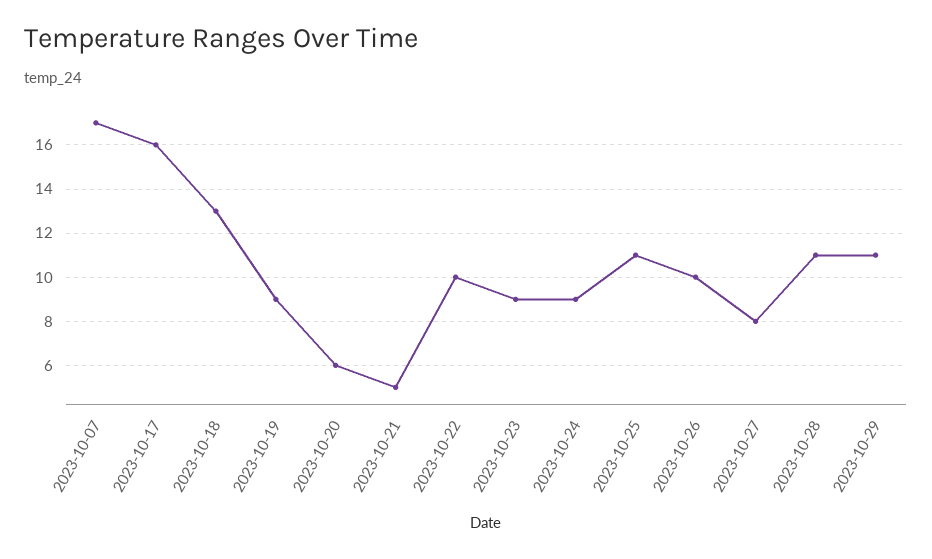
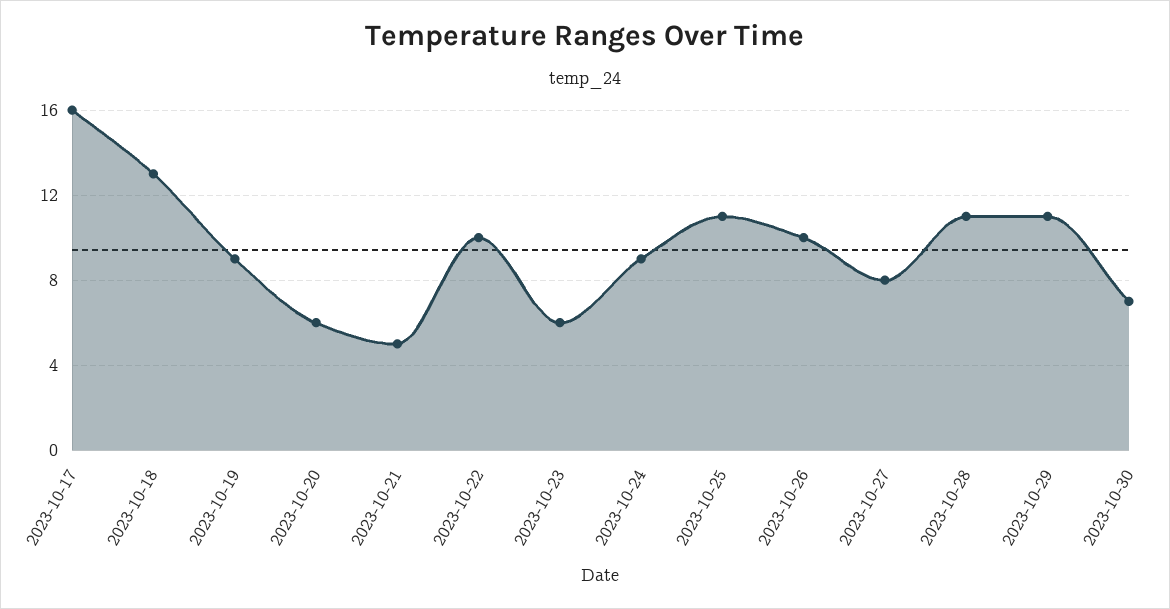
2023-10-07: 17 -> none
2023-10-23: 9 -> 6
2023-10-30: none -> 7

